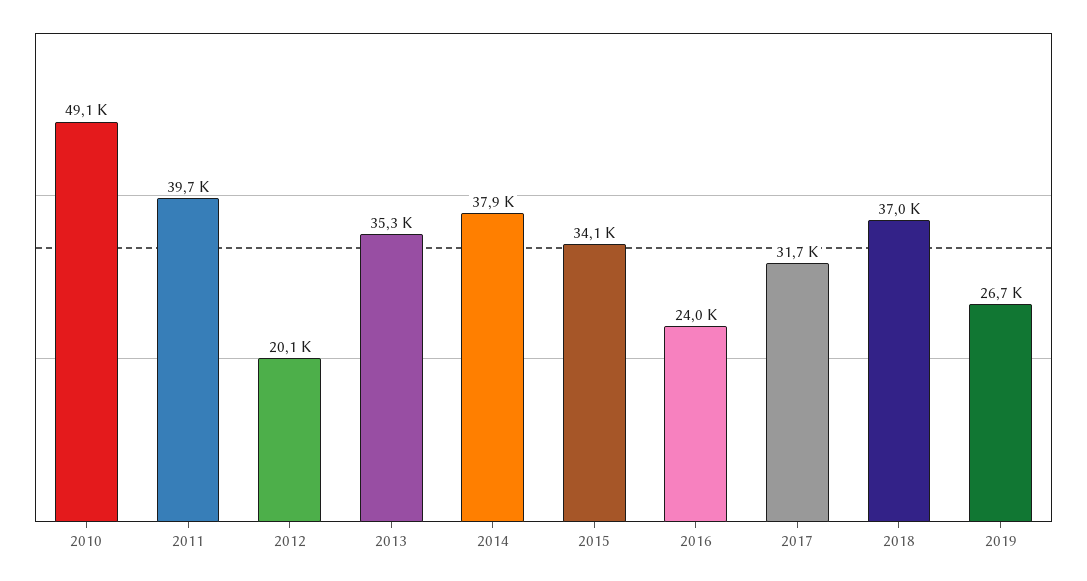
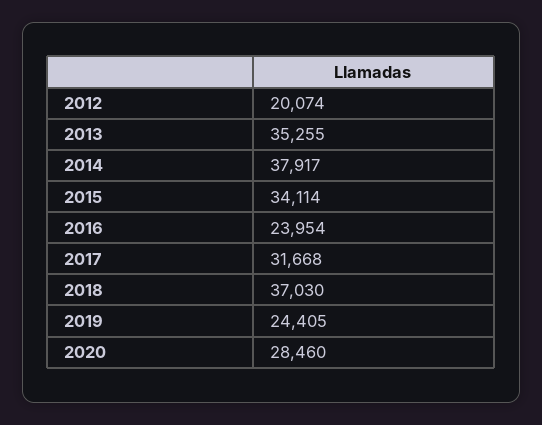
2010: 49100 -> none
2011: 39700 -> none
2019: 26700 -> 24405
2020: none -> 28460

